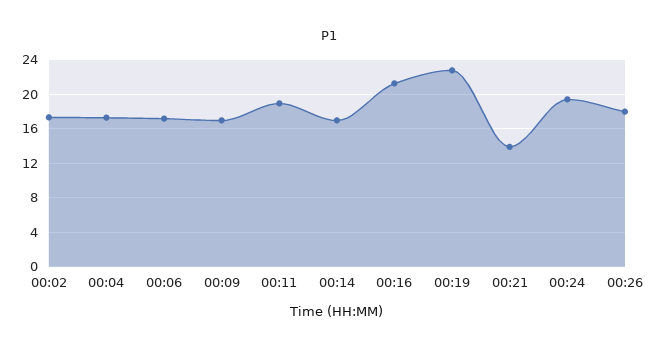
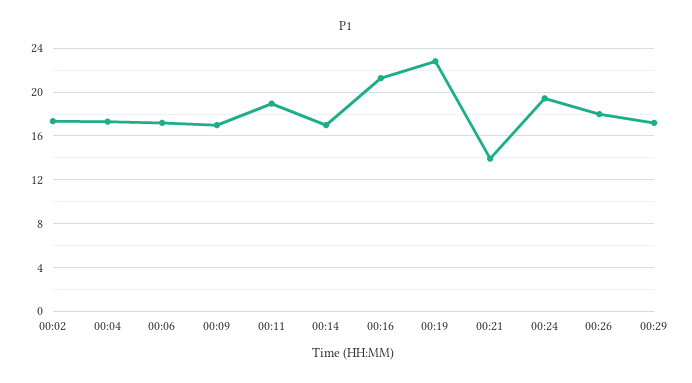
00:29: none -> 17

